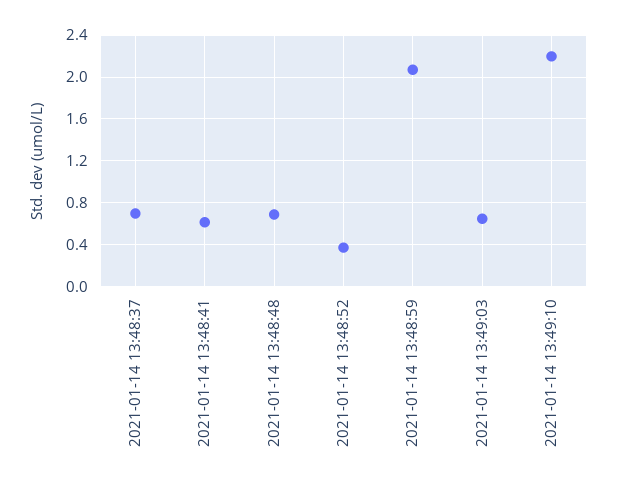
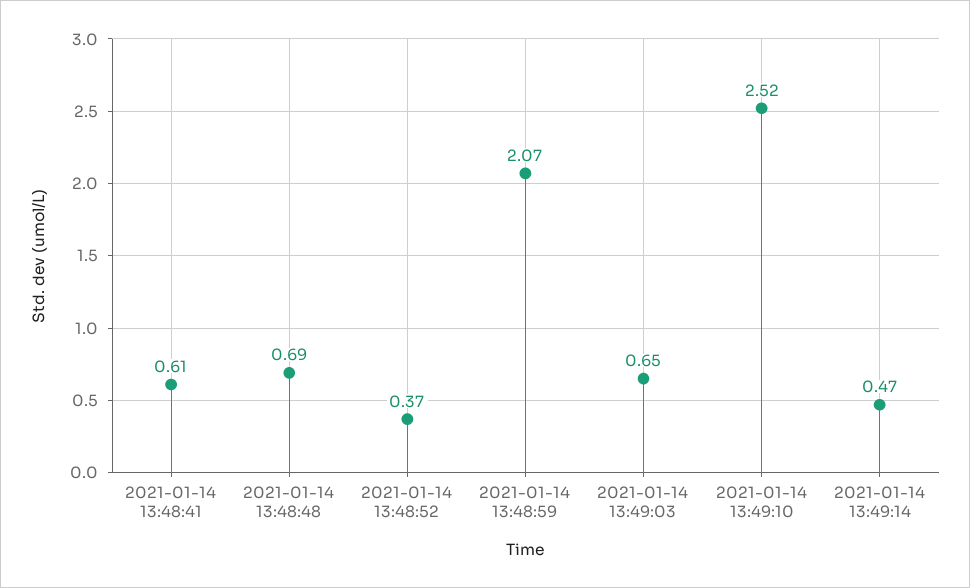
2021-01-14 13:48:37: 0.7 -> none
2021-01-14 13:49:10: 2.2 -> 2.52
2021-01-14 13:49:14: none -> 0.47

